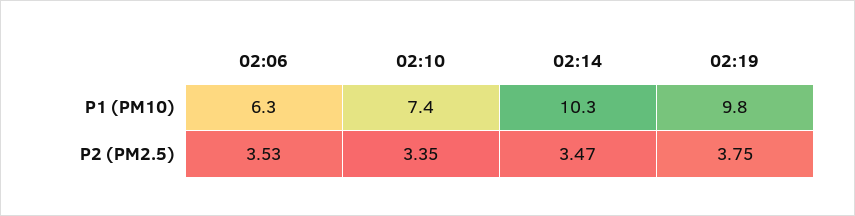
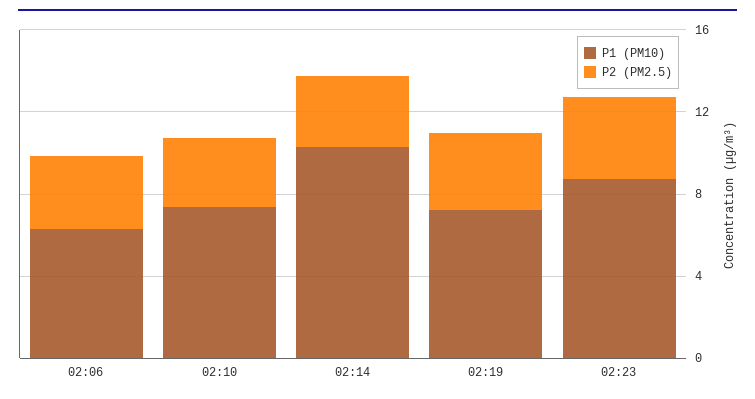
P1 (PM10), 02:19: 9.8 -> 7
P1 (PM10), 02:23: none -> 9
P2 (PM2.5), 02:23: none -> 4

